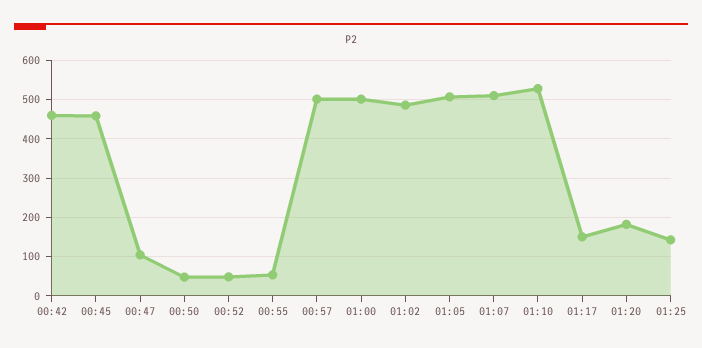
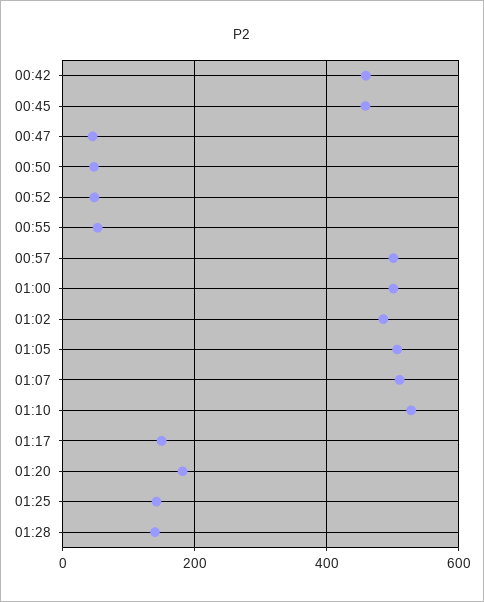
00:47: 100 -> 40
01:28: none -> 140

